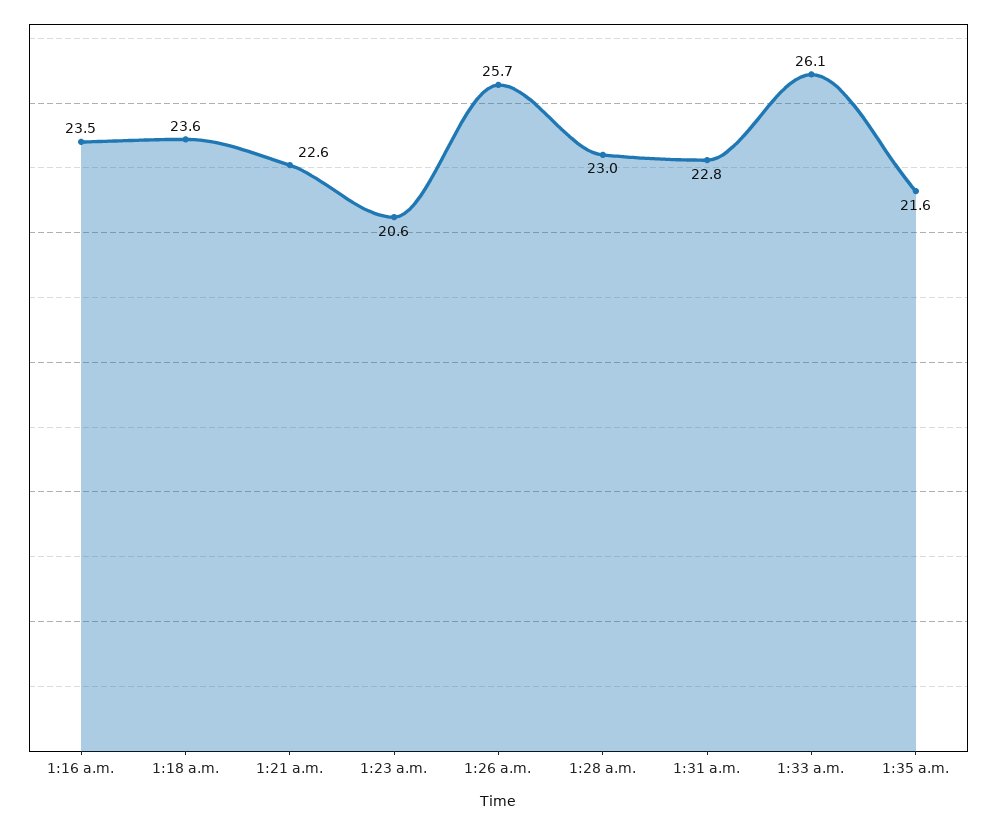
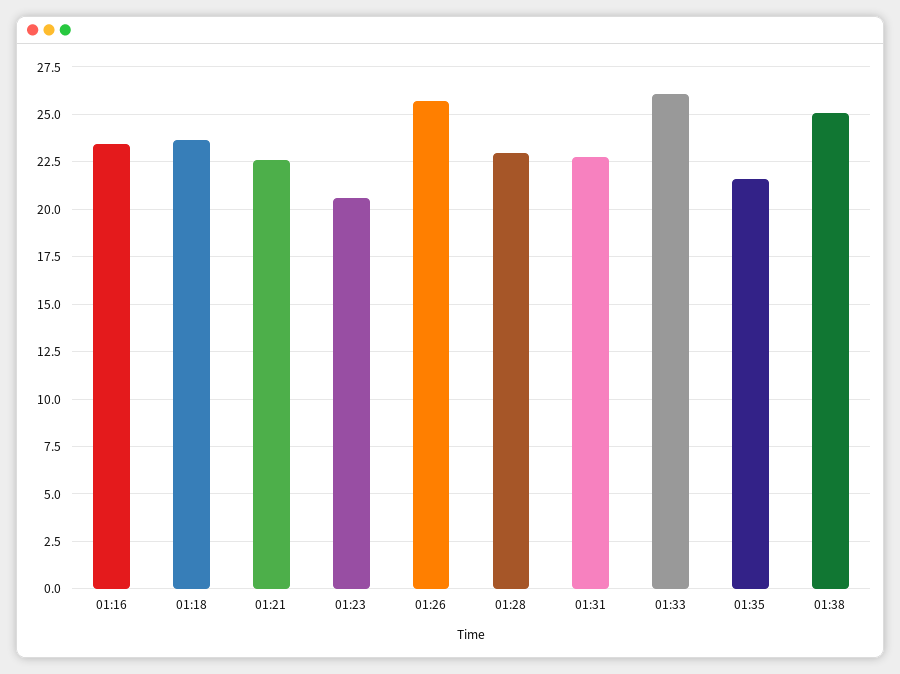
01:38: none -> 25

